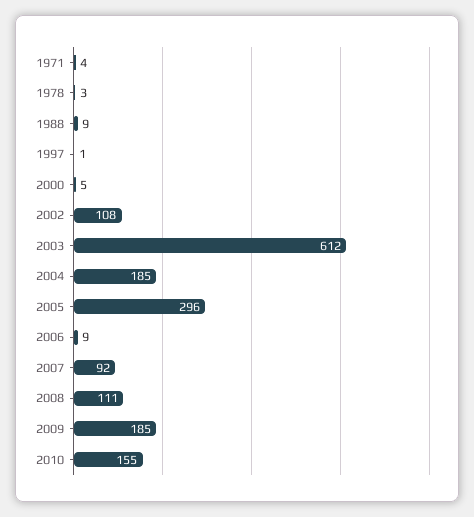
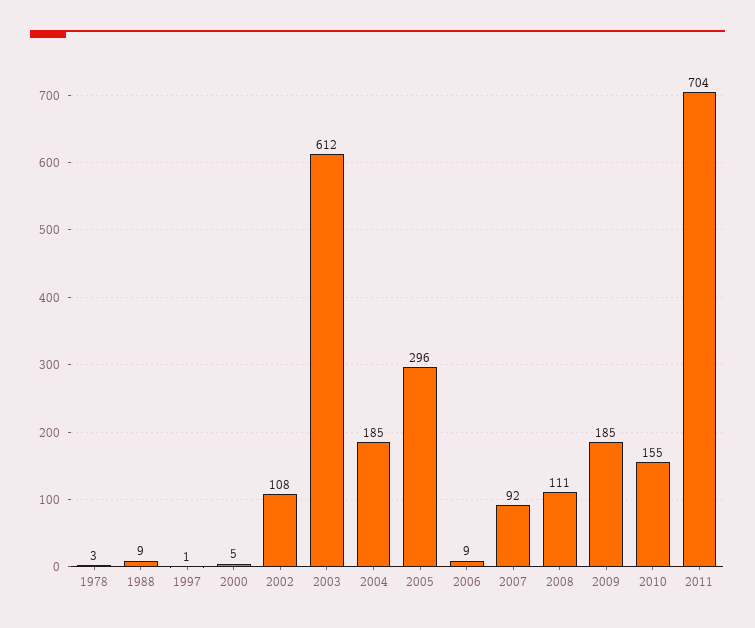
1971: 4 -> none
2011: none -> 704

